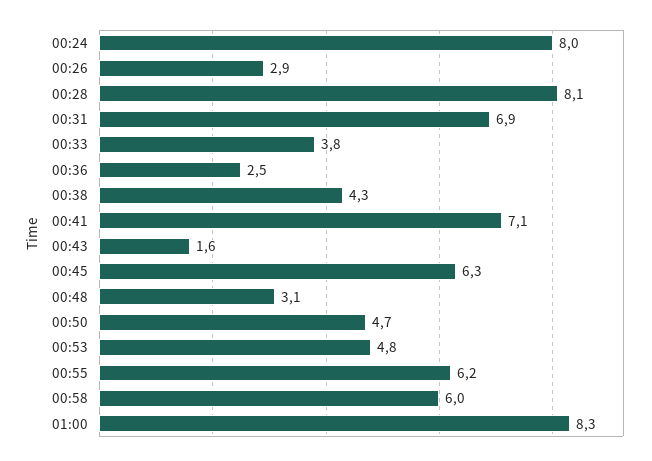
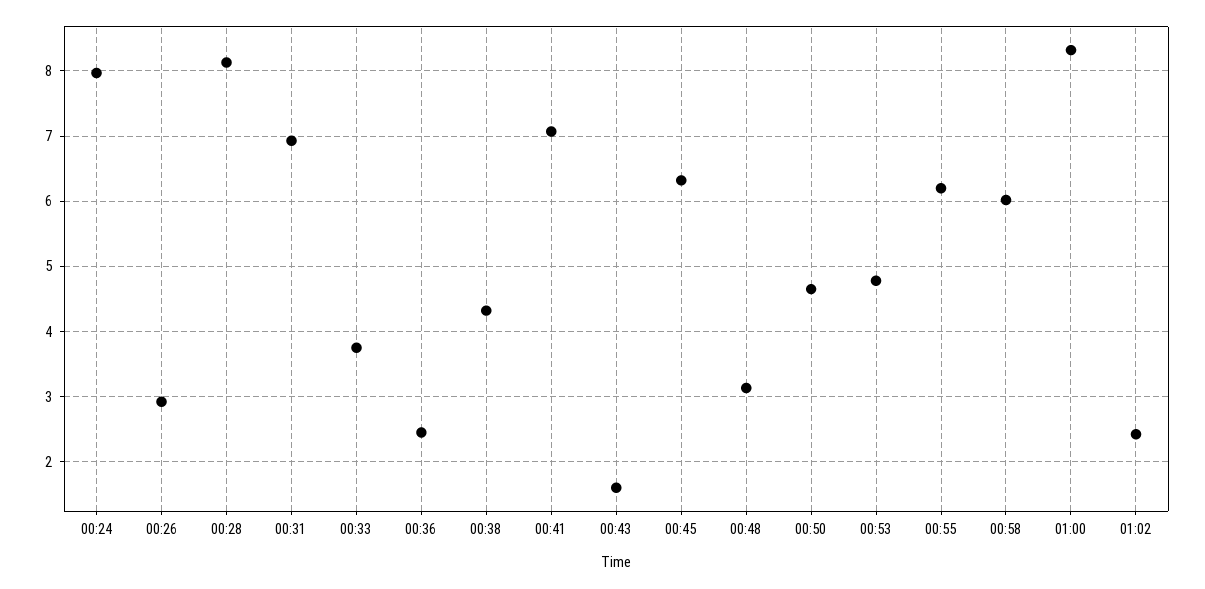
01:02: none -> 2.4

